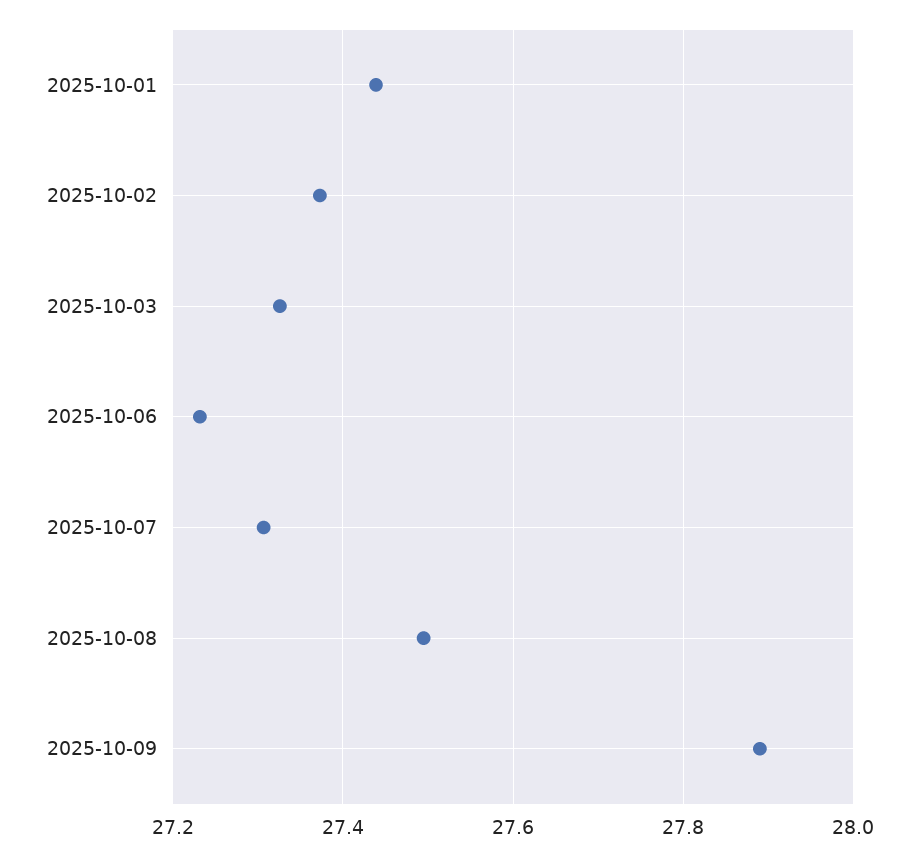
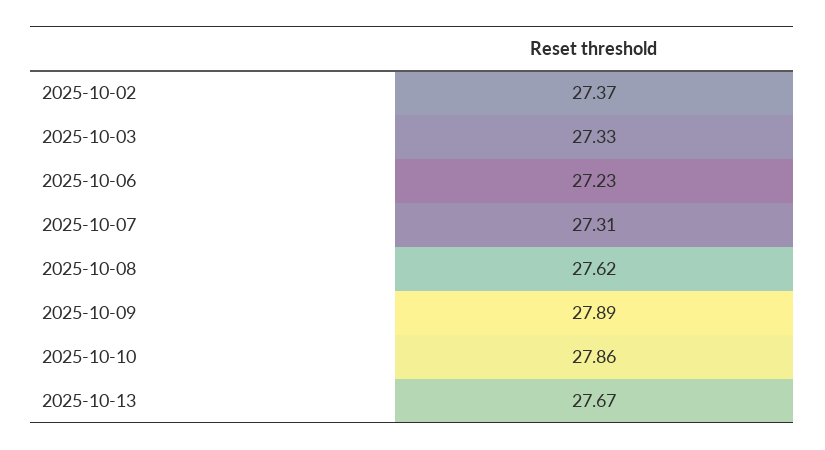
2025-10-01: 27.44 -> none
2025-10-08: 27.5 -> 27.62
2025-10-10: none -> 27.86
2025-10-13: none -> 27.67

